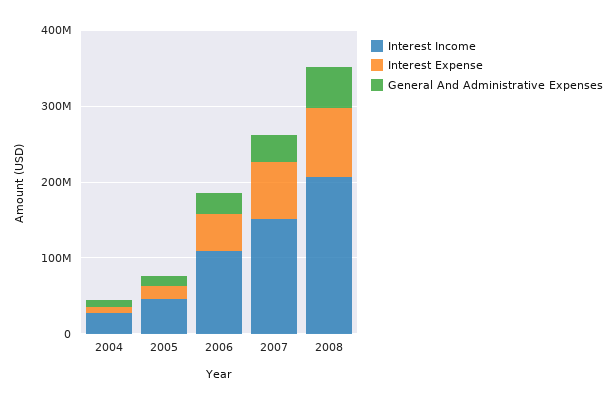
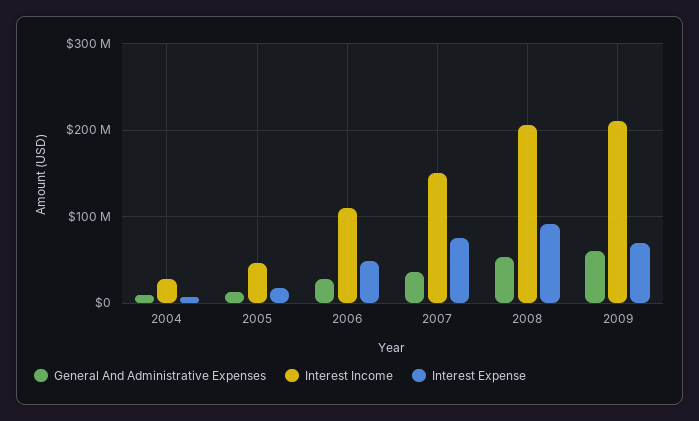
General And Administrative Expenses, 2009: none -> 60000000
Interest Income, 2009: none -> 210000000
Interest Expense, 2009: none -> 70000000

